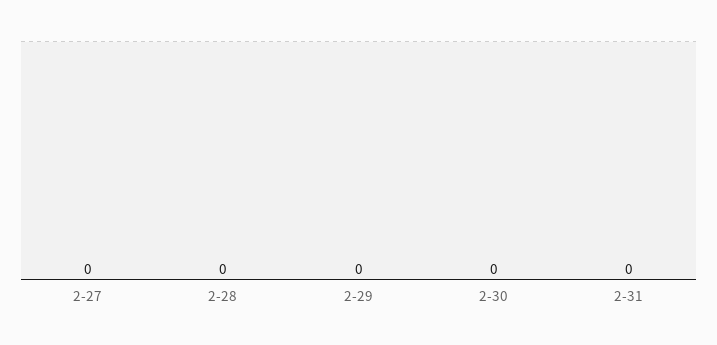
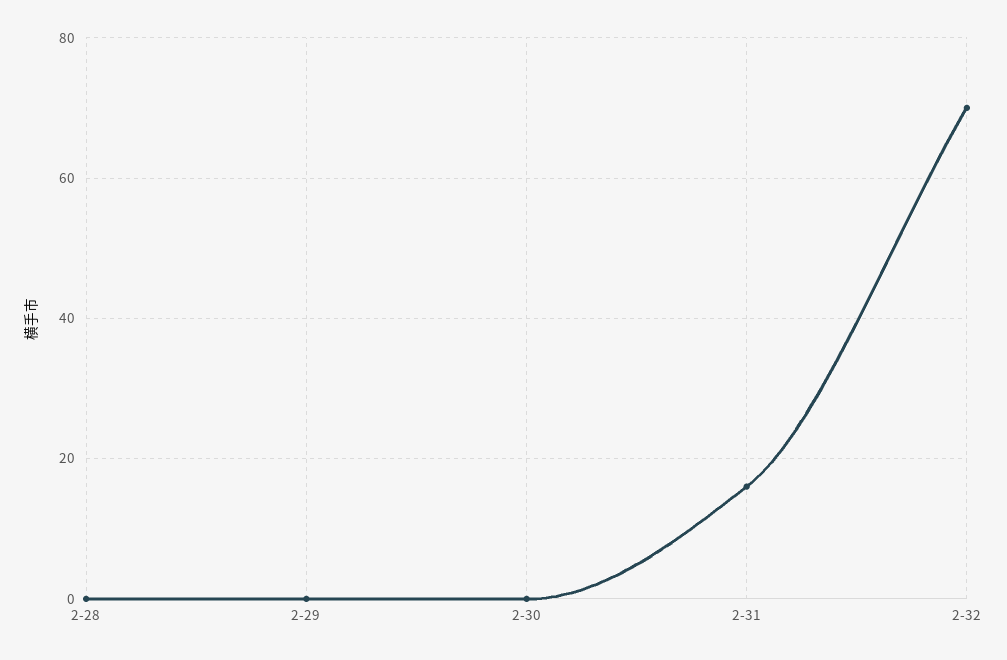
2-27: 0 -> none
2-31: 0 -> 15
2-32: none -> 70

